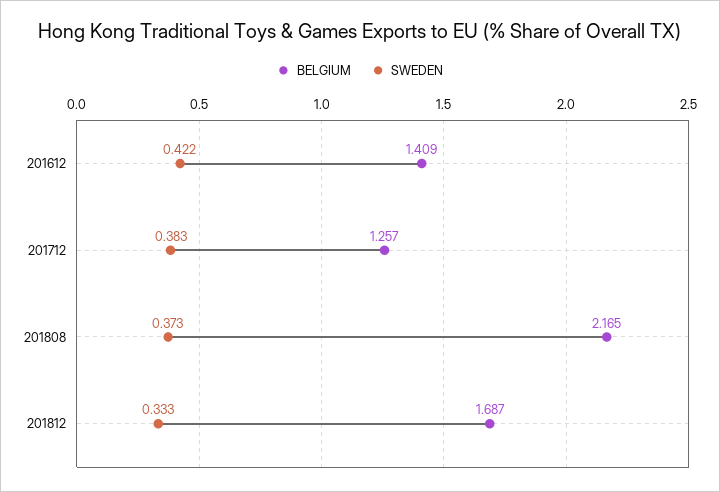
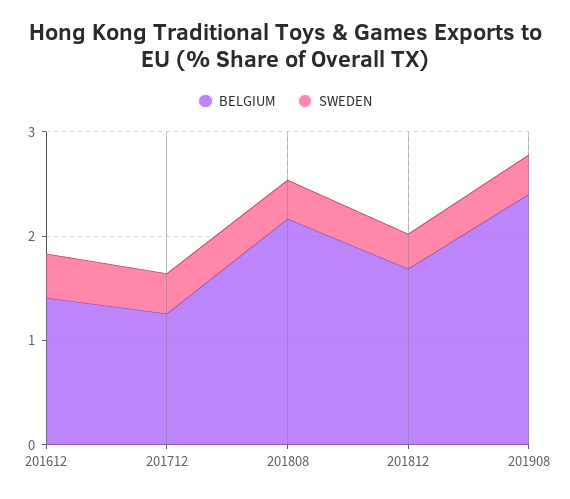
BELGIUM, 201908: none -> 2.4
SWEDEN, 201908: none -> 0.4

